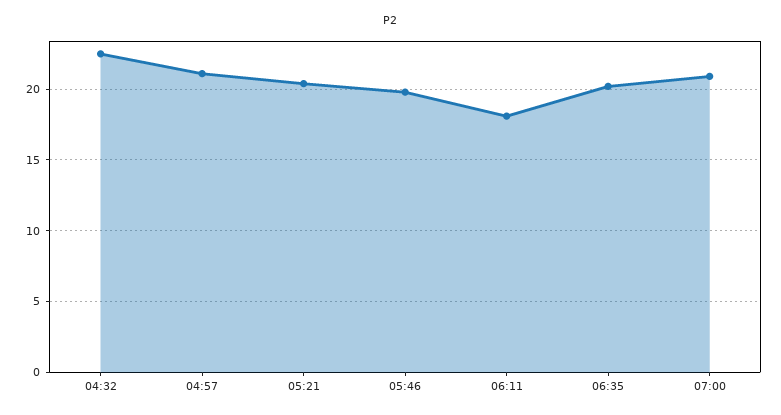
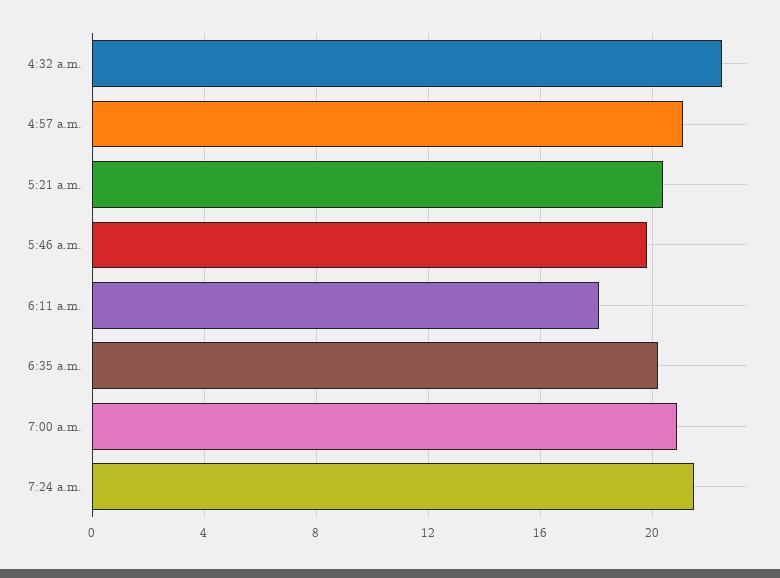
7:24 a.m.: none -> 21.5

